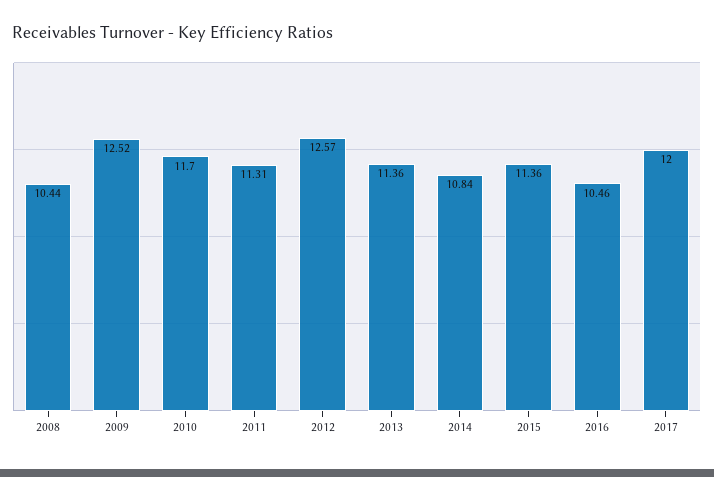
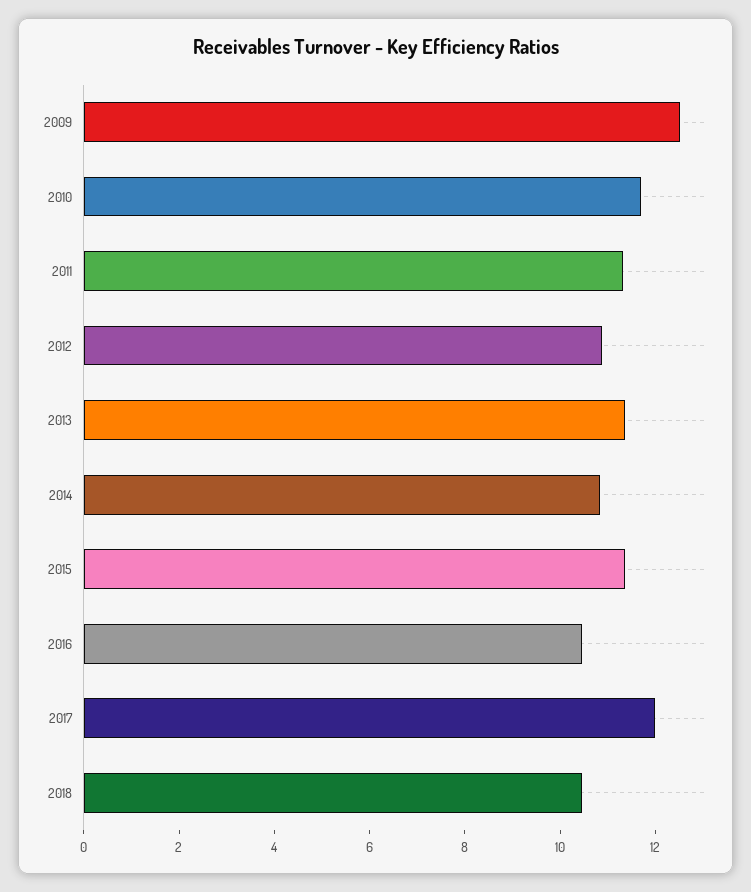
2008: 10.44 -> none
2012: 12.57 -> 11
2018: none -> 10.5

